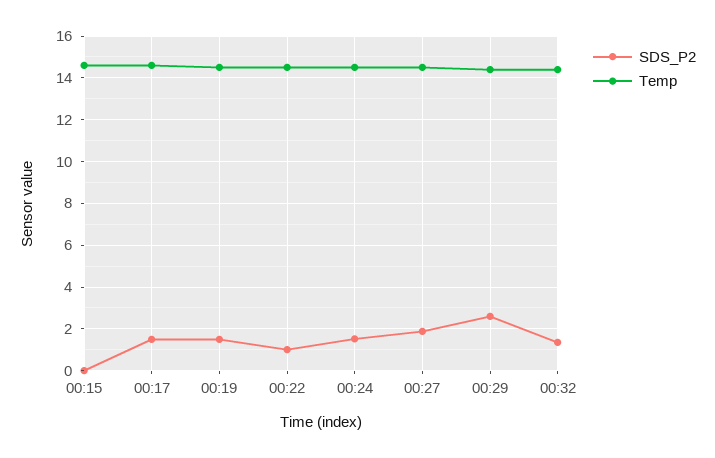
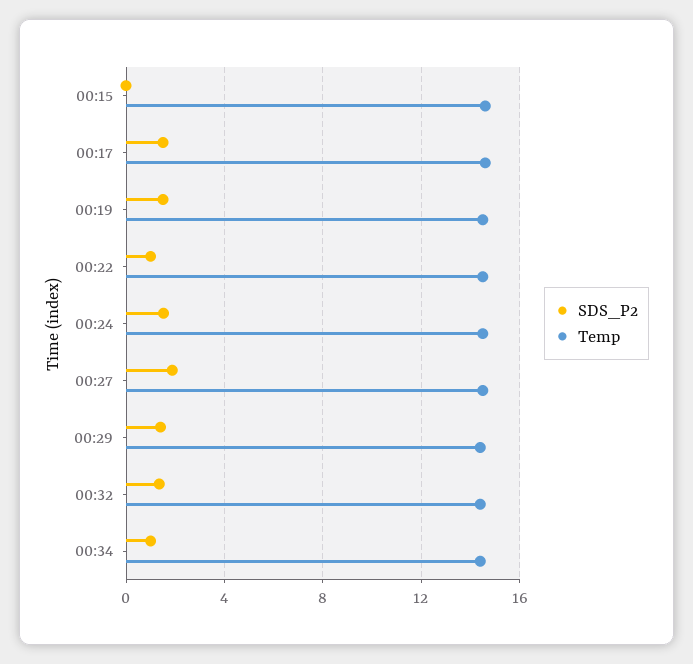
SDS_P2, 00:29: 2.5 -> 1.5
SDS_P2, 00:34: none -> 1
Temp, 00:34: none -> 14.5

